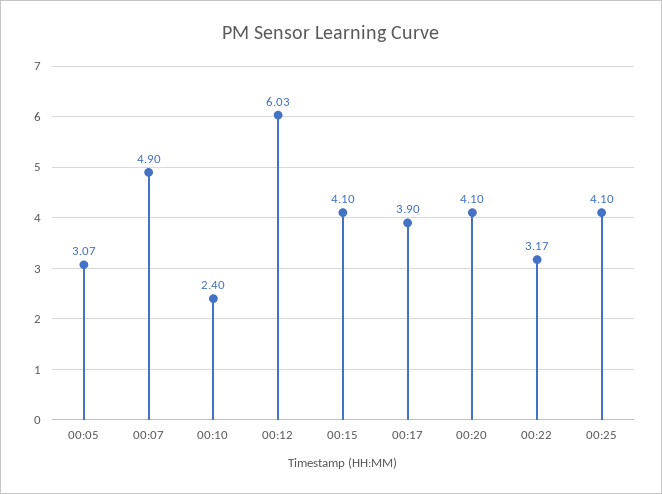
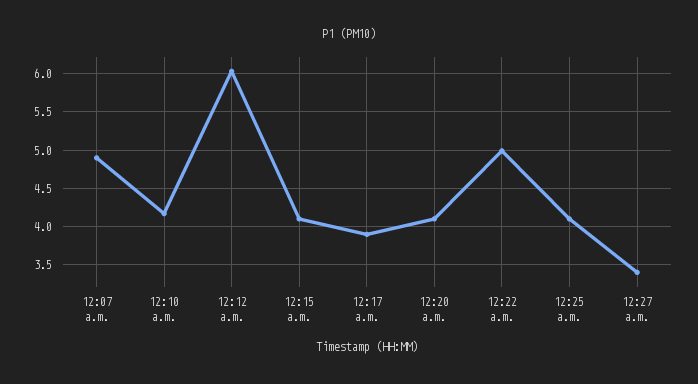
00:05: 3.07 -> none
00:10: 2.4 -> 4.2
00:22: 3.17 -> 5
12:27 a.m.: none -> 3.4

